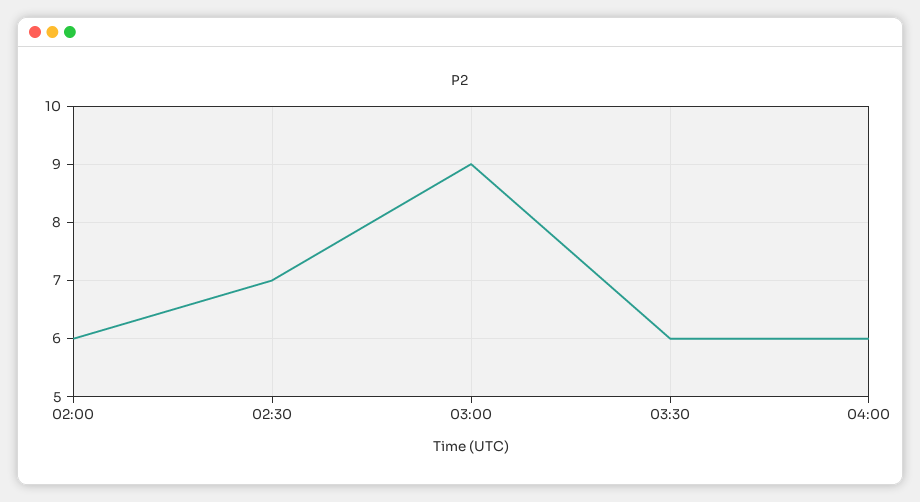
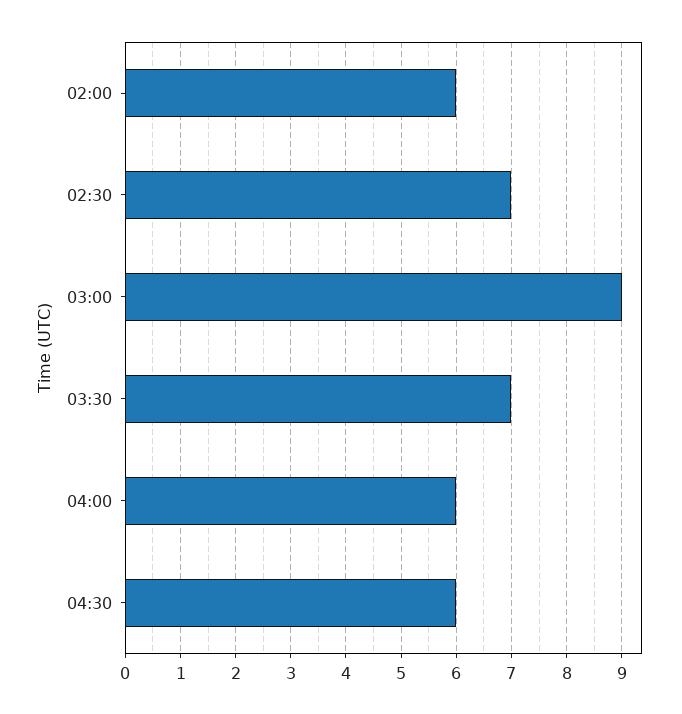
03:30: 6 -> 7
04:30: none -> 6

